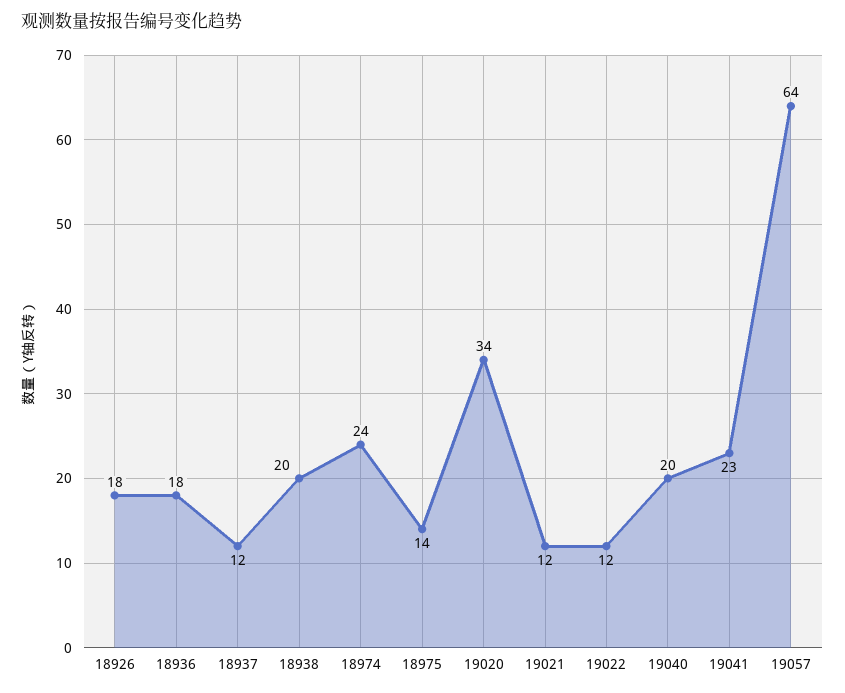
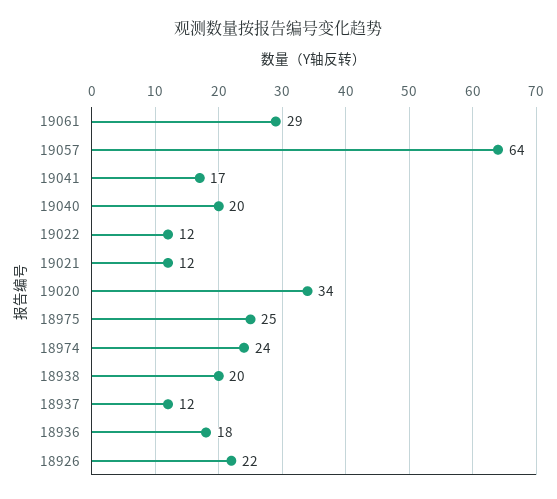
18926: 18 -> 22
18975: 14 -> 25
19041: 23 -> 17
19061: none -> 29

